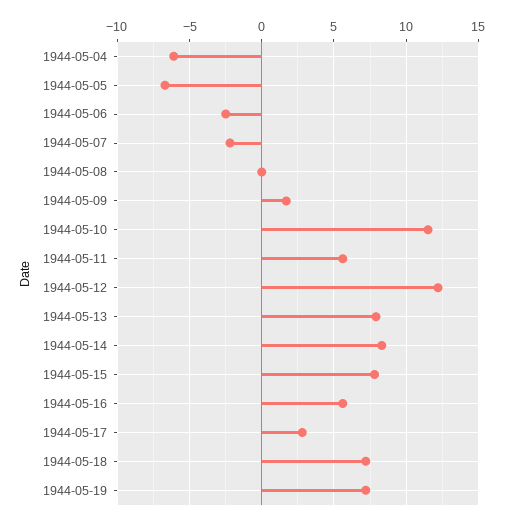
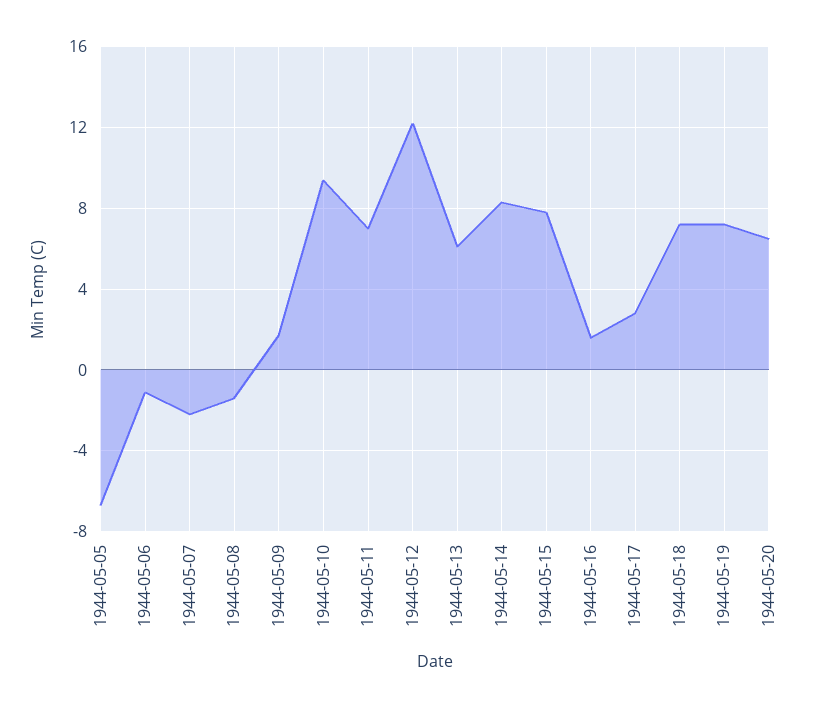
1944-05-04: -6 -> none
1944-05-06: -2.5 -> -1
1944-05-08: 0 -> -1.5
1944-05-10: 11.5 -> 9.5
1944-05-11: 5.5 -> 7
1944-05-13: 8 -> 6
1944-05-16: 5.5 -> 1.5
1944-05-20: none -> 6.5

